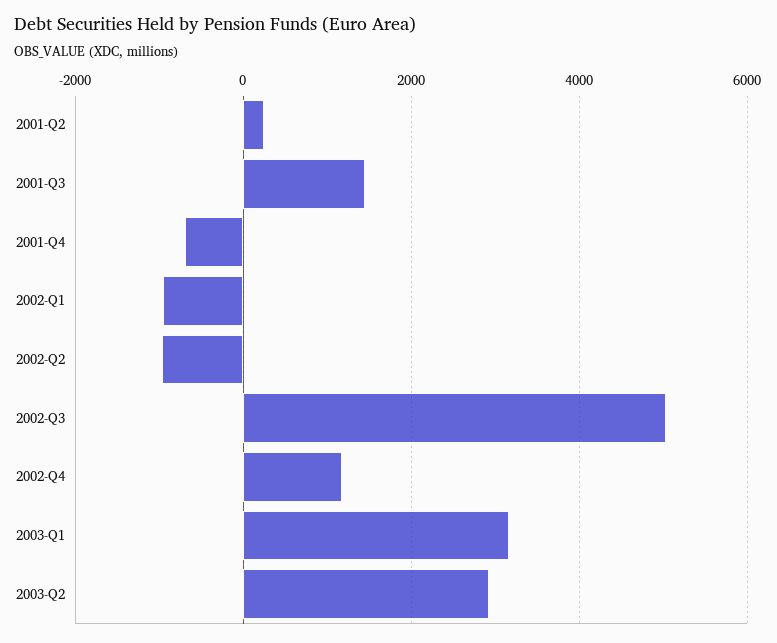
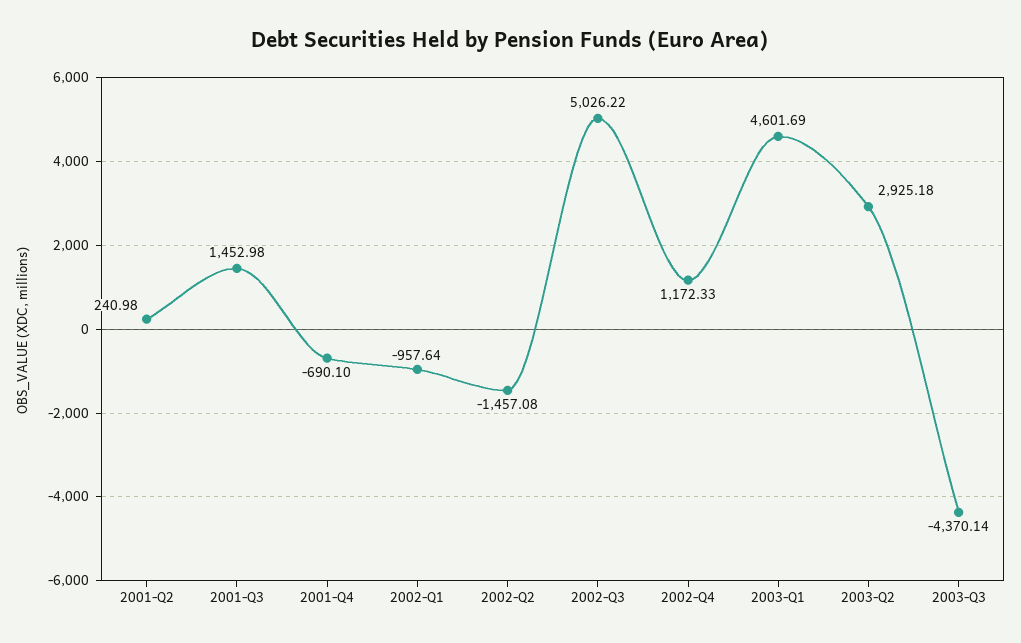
2002-Q2: -1000 -> -1457.08
2003-Q1: 3200 -> 4601.69
2003-Q3: none -> -4370.14

